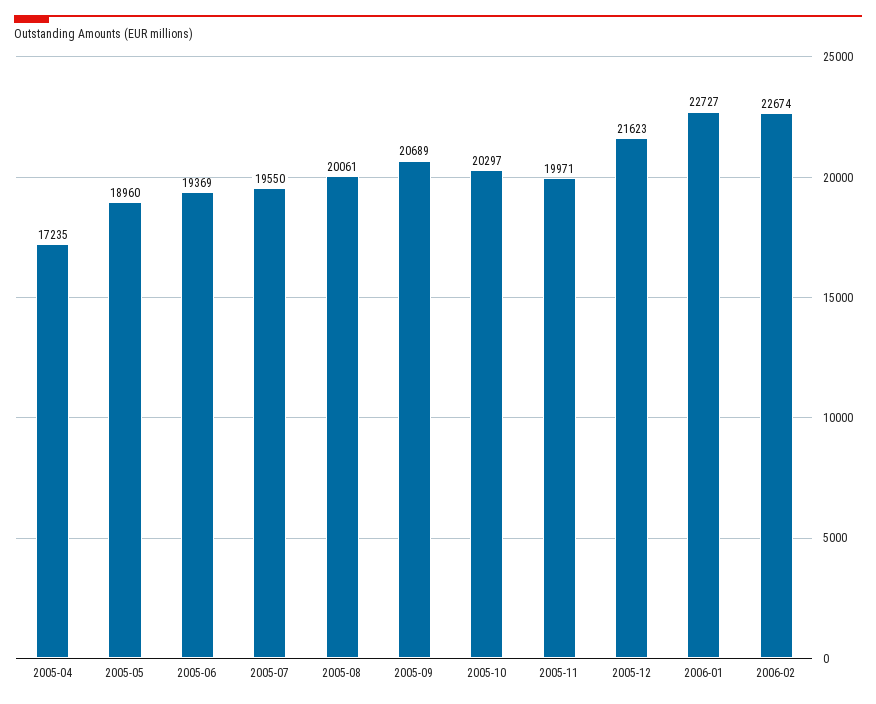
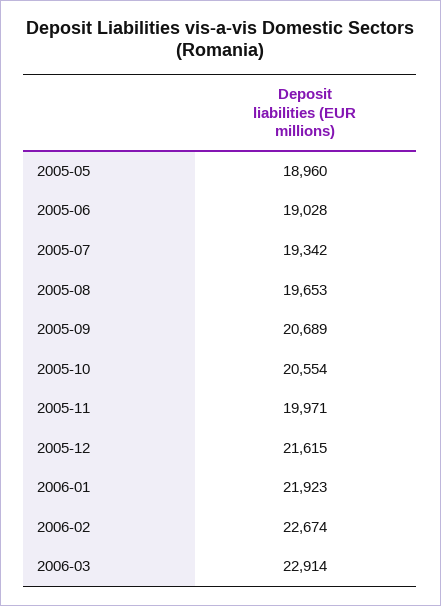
2005-04: 17235 -> none
2005-06: 19369 -> 19028
2005-07: 19550 -> 19342
2005-08: 20061 -> 19653
2005-10: 20297 -> 20554
2005-12: 21623 -> 21615
2006-01: 22727 -> 21923
2006-03: none -> 22914

